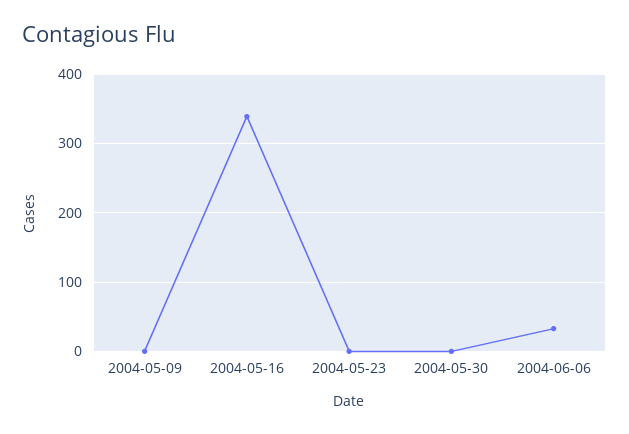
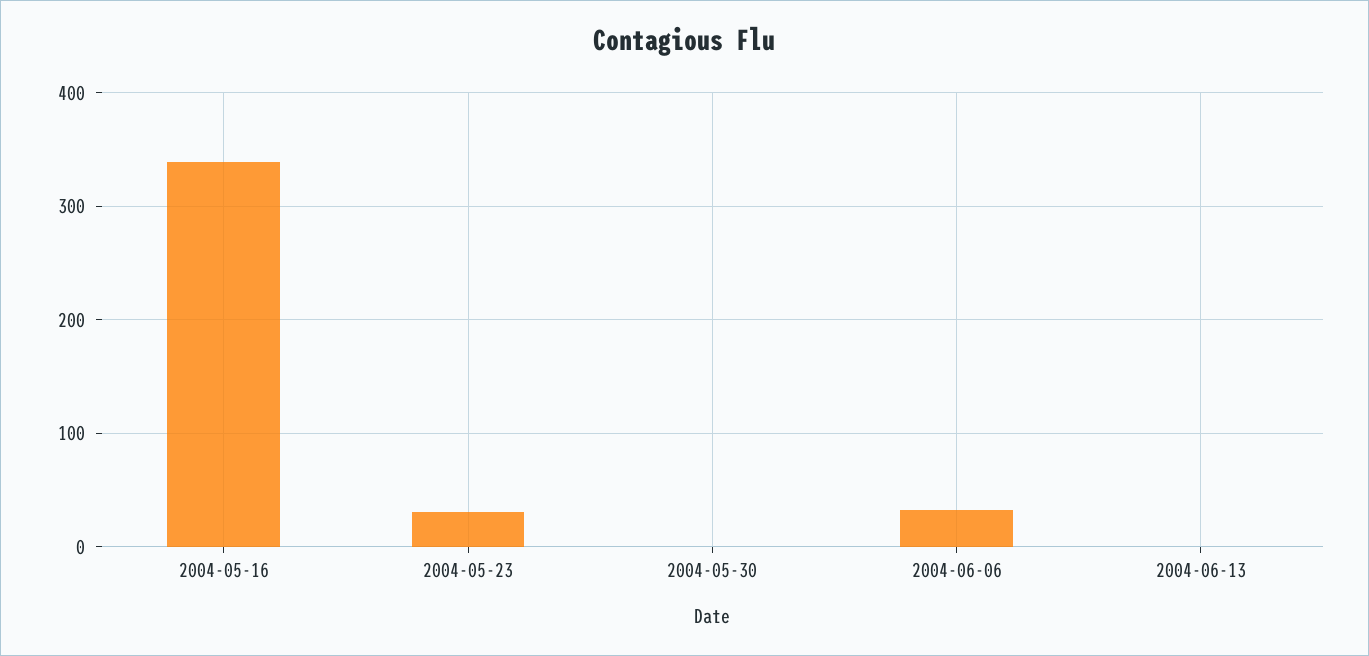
2004-05-09: 0 -> none
2004-05-23: 0 -> 30
2004-06-13: none -> 0

